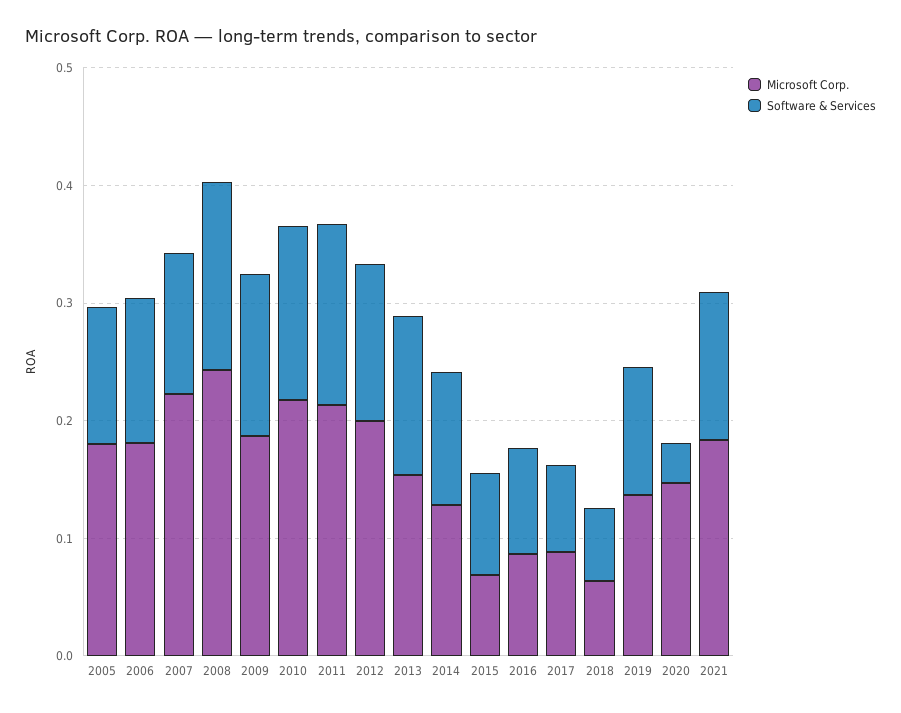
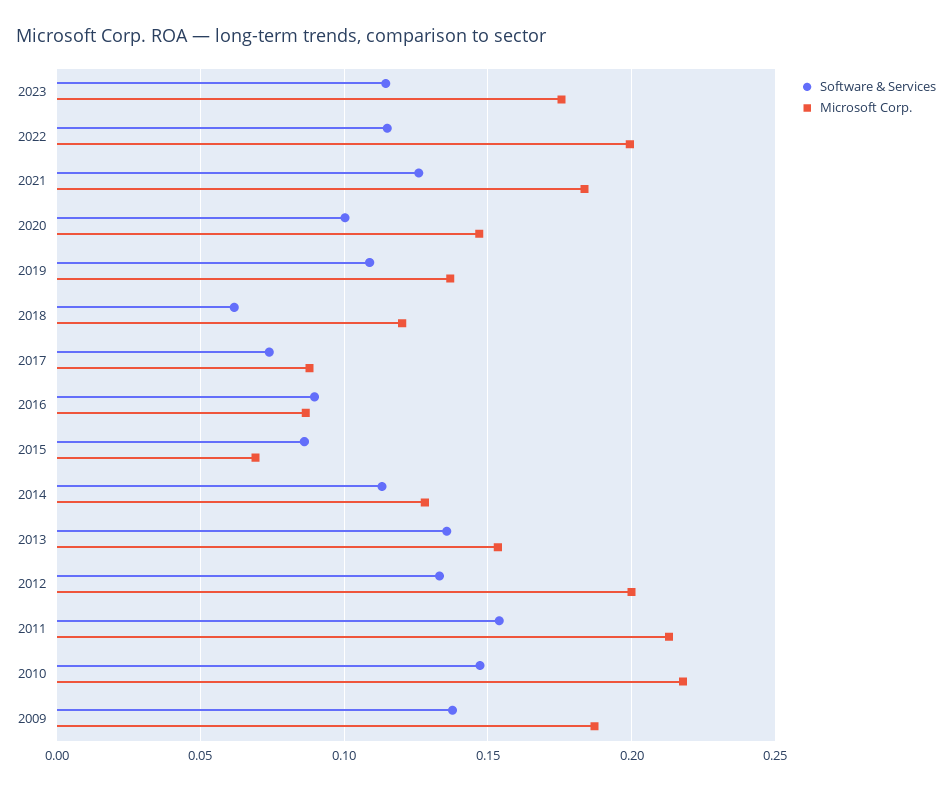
Microsoft Corp., 2005: 0.18 -> none
Software & Services, 2005: 0.12 -> none
Microsoft Corp., 2006: 0.18 -> none
Software & Services, 2006: 0.12 -> none
Microsoft Corp., 2007: 0.22 -> none
Software & Services, 2007: 0.12 -> none
Microsoft Corp., 2008: 0.24 -> none
Software & Services, 2008: 0.16 -> none
Microsoft Corp., 2018: 0.06 -> 0.12
Software & Services, 2020: 0.04 -> 0.1
Software & Services, 2023: none -> 0.115
Microsoft Corp., 2023: none -> 0.175
Software & Services, 2022: none -> 0.115
Microsoft Corp., 2022: none -> 0.2

